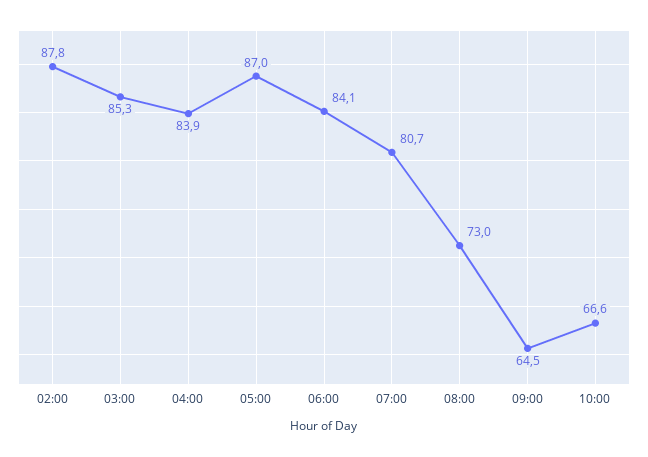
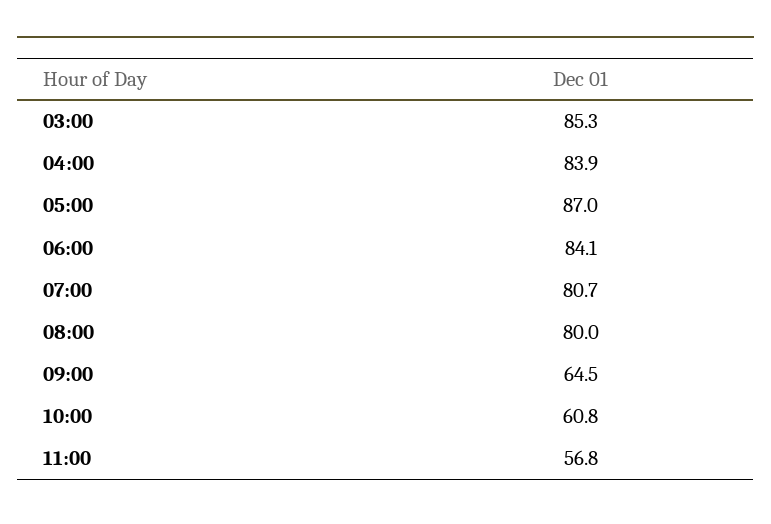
02:00: 87.8 -> none
08:00: 73 -> 80
10:00: 66.6 -> 60.8
11:00: none -> 56.8

